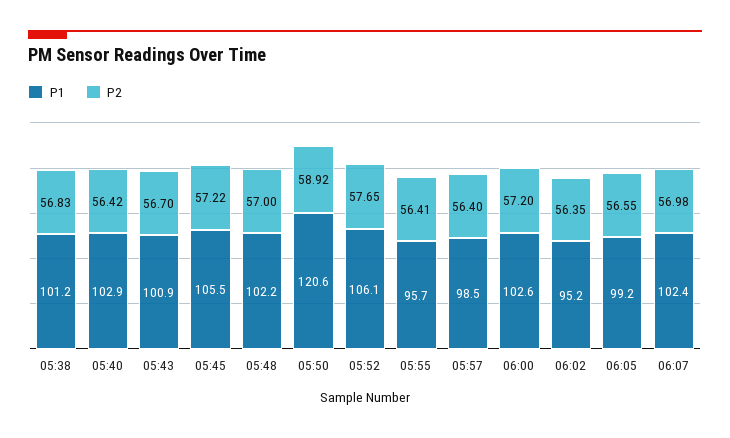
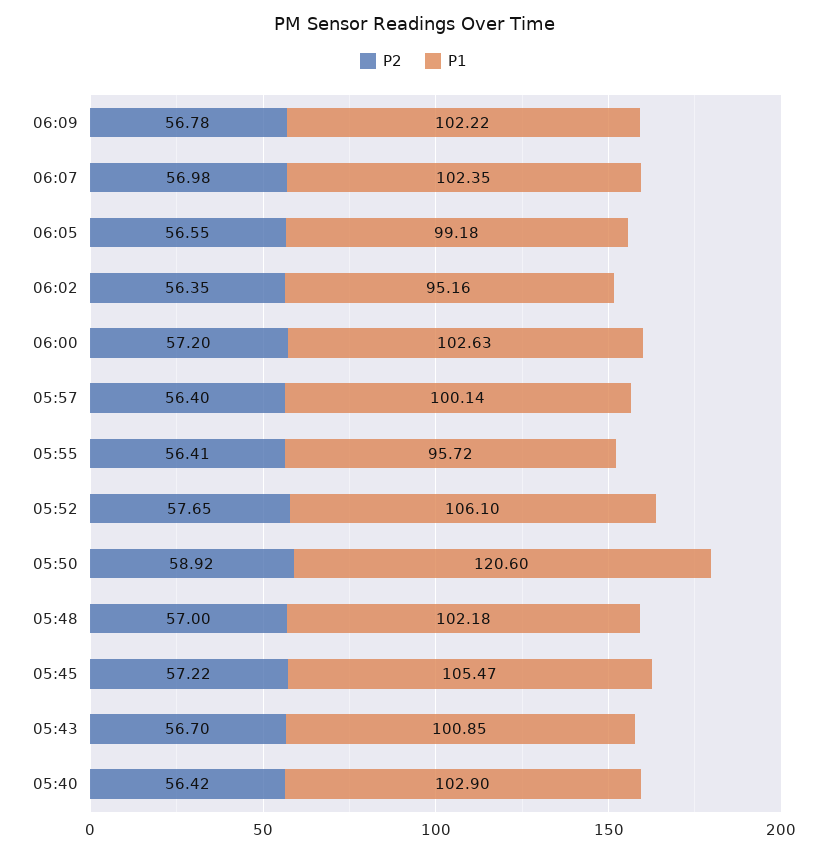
P1, 05:38: 101.2 -> none
P2, 05:38: 56.83 -> none
P1, 05:57: 98.5 -> 100.14
P2, 06:09: none -> 56.78
P1, 06:09: none -> 102.22

